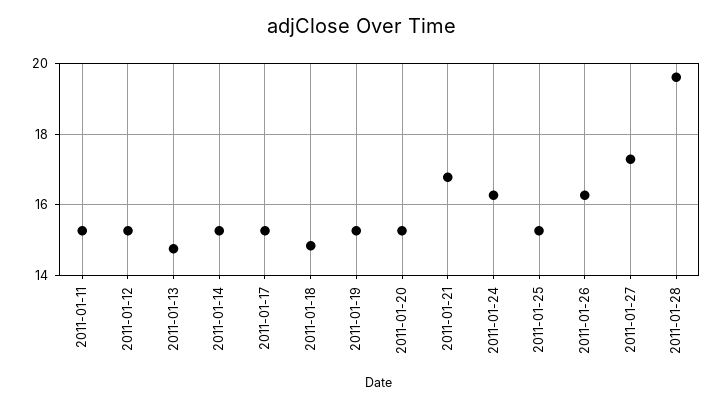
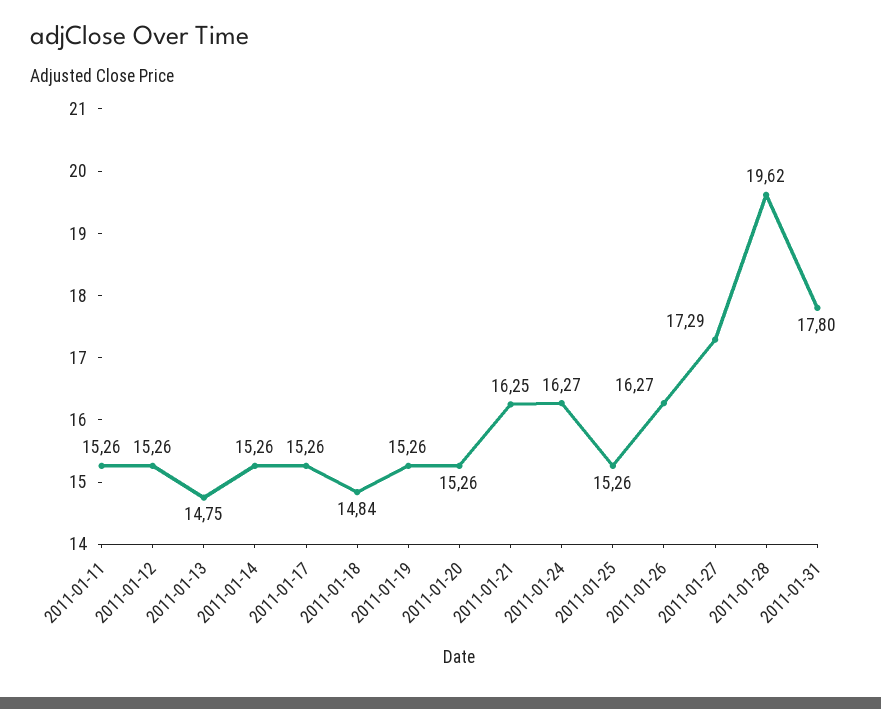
2011-01-21: 16.8 -> 16.25
2011-01-31: none -> 17.8

